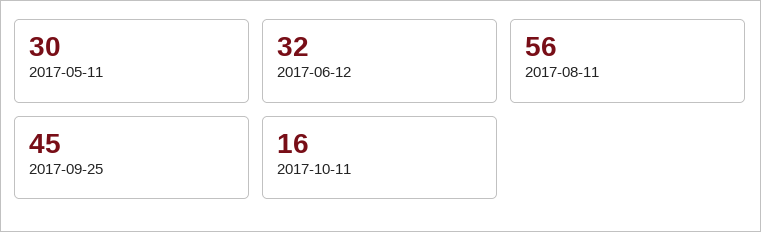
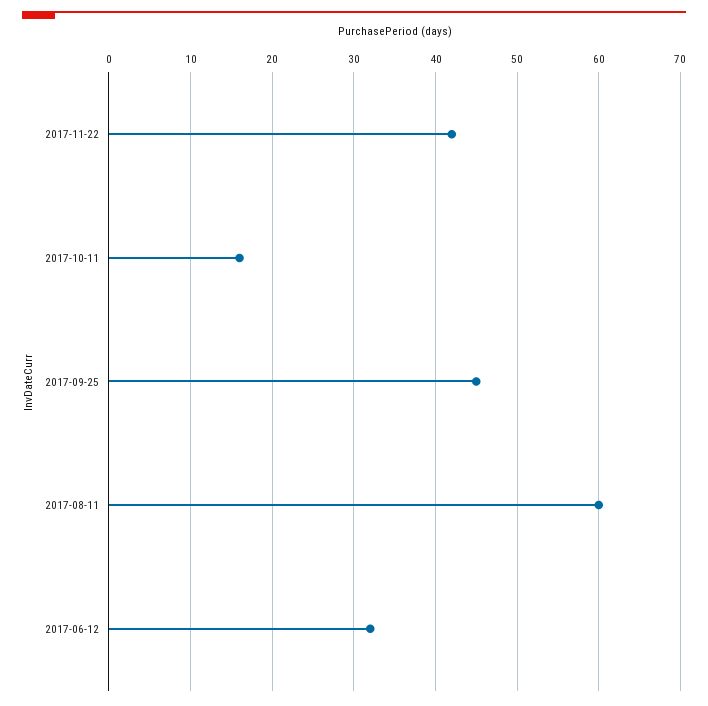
2017-05-11: 30 -> none
2017-08-11: 56 -> 60
2017-11-22: none -> 42

